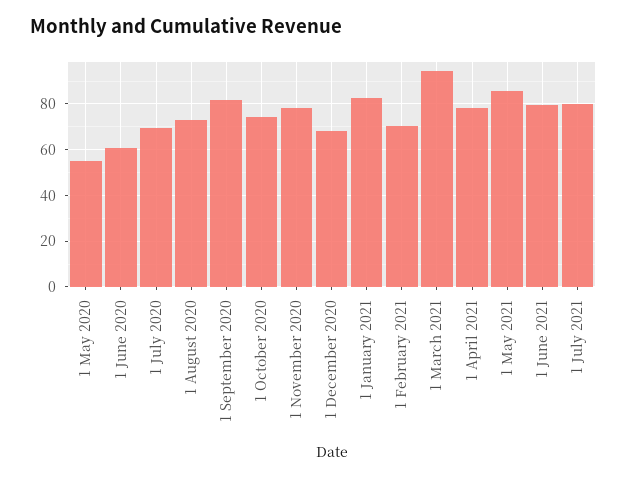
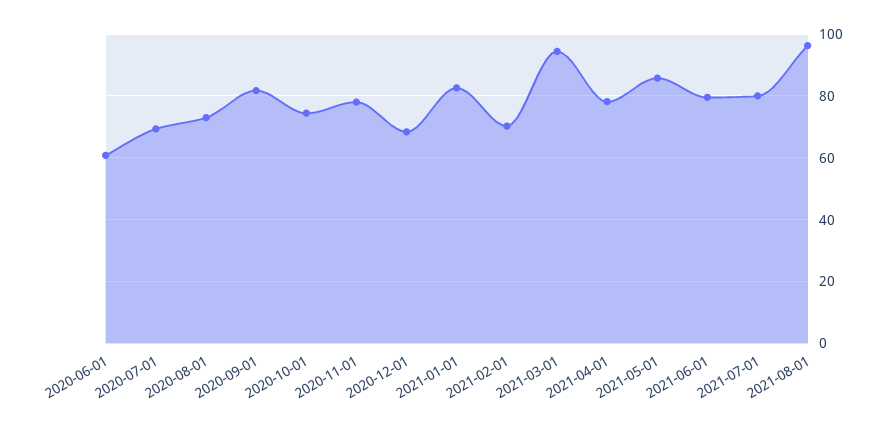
1 May 2020: 55 -> none
2021-08-01: none -> 96

